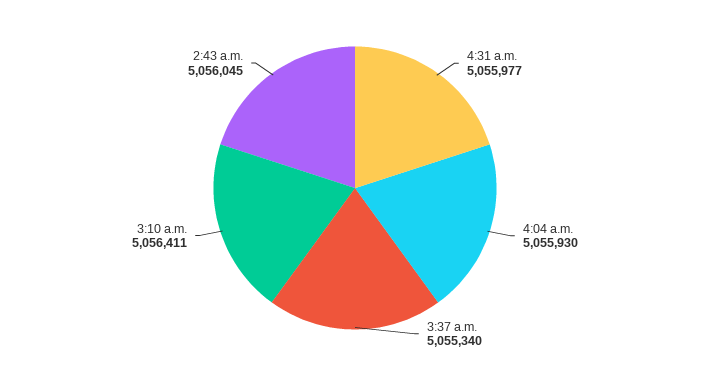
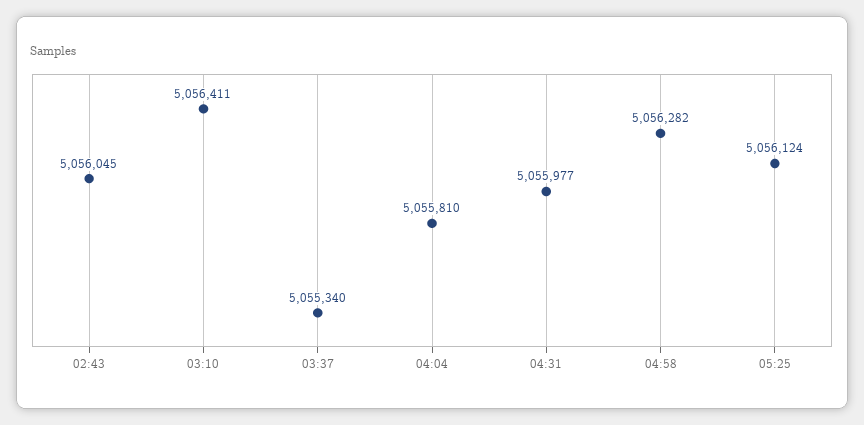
4:04 a.m.: 5055930 -> 5055810
04:58: none -> 5056282
05:25: none -> 5056124

